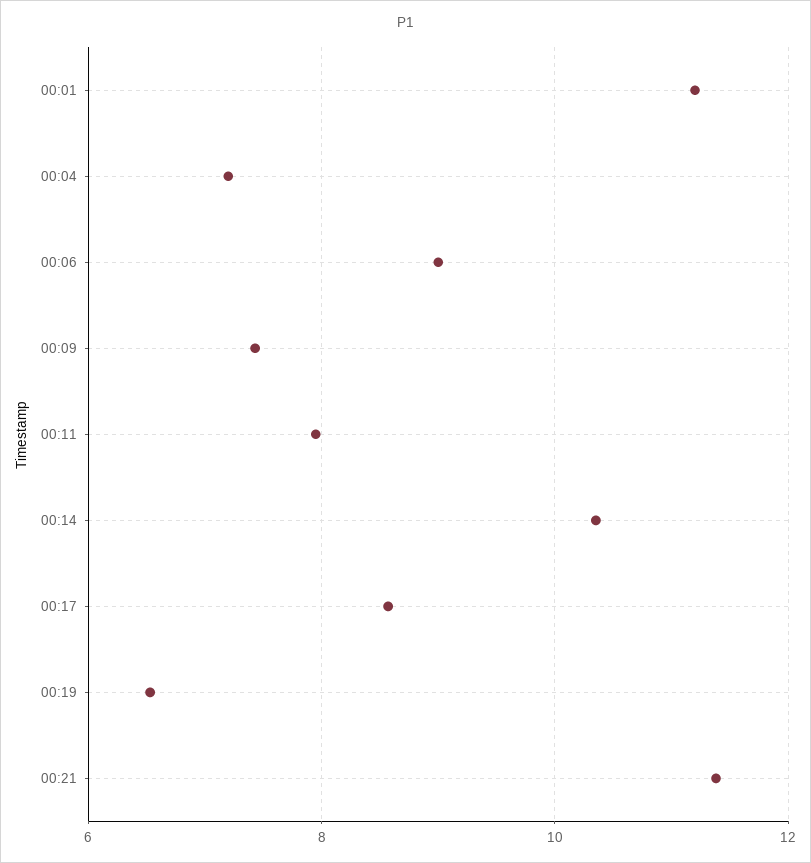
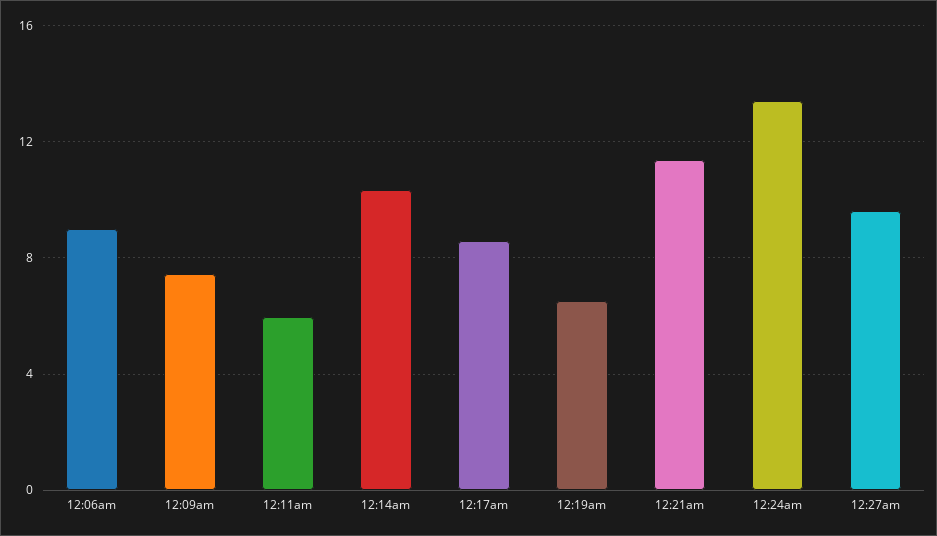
00:01: 11.2 -> none
00:04: 7.2 -> none
00:11: 8 -> 6
12:24am: none -> 13.5
12:27am: none -> 9.5

